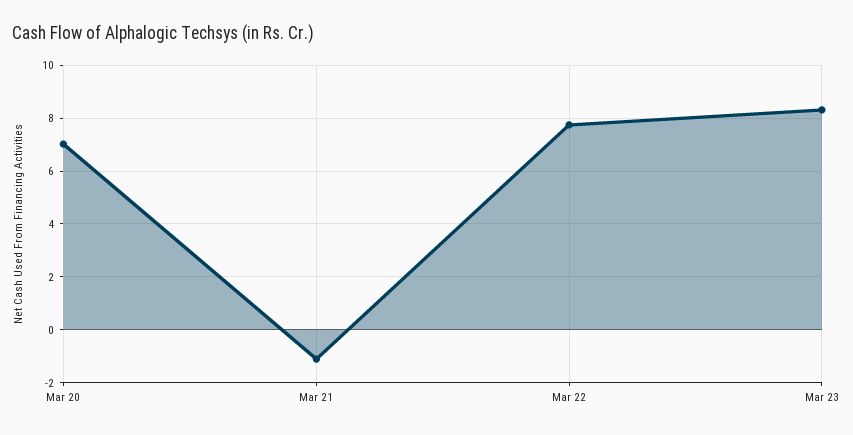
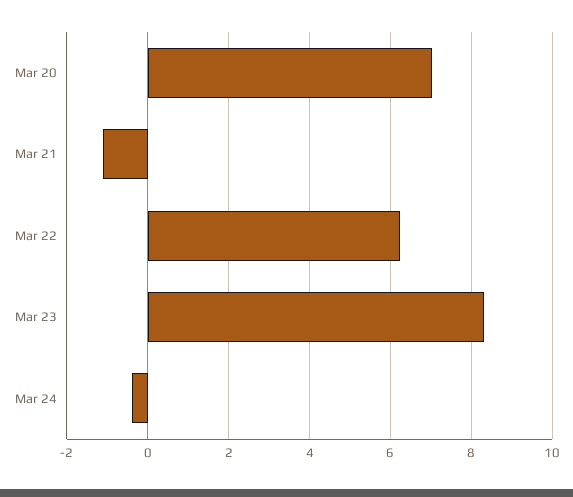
Mar 22: 7.75 -> 6.2
Mar 24: none -> -0.4

